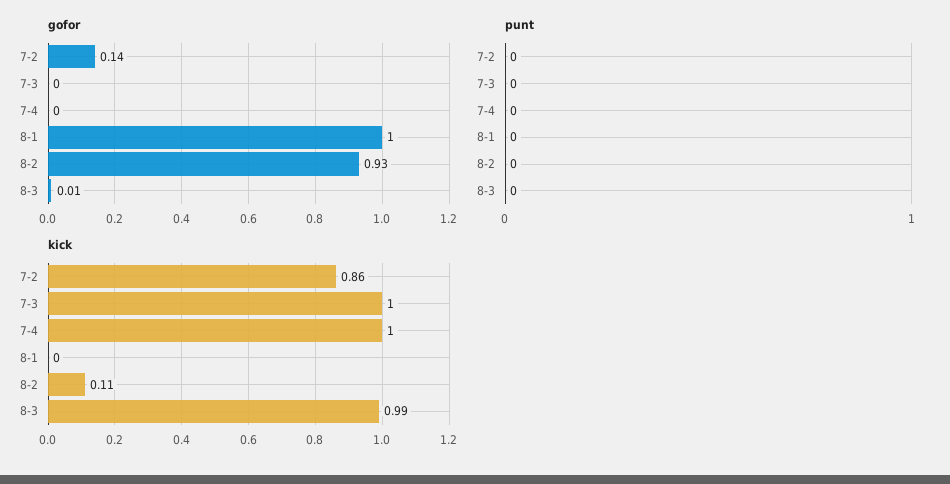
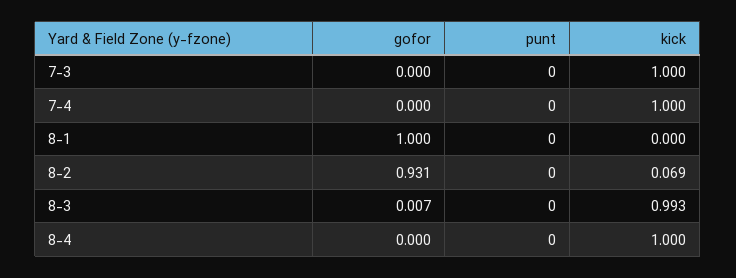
gofor, 7-2: 0.14 -> none
punt, 7-2: 0 -> none
kick, 7-2: 0.86 -> none
kick, 8-2: 0.11 -> 0.069
gofor, 8-4: none -> 0
punt, 8-4: none -> 0
kick, 8-4: none -> 1

